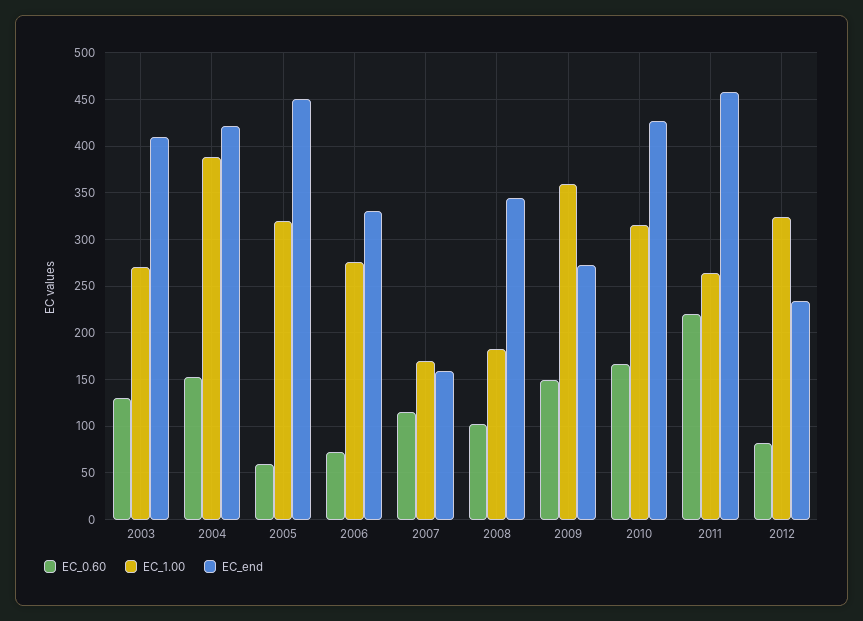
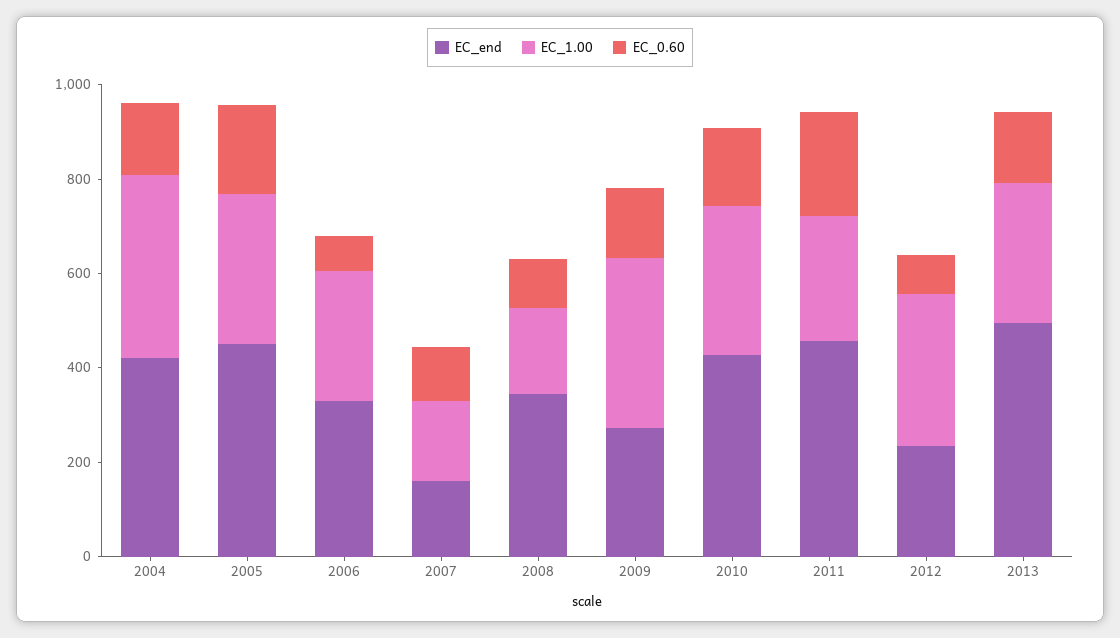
EC_0.60, 2003: 130 -> none
EC_1.00, 2003: 270 -> none
EC_end, 2003: 410 -> none
EC_0.60, 2005: 60 -> 200
EC_end, 2013: none -> 500
EC_1.00, 2013: none -> 300
EC_0.60, 2013: none -> 150

